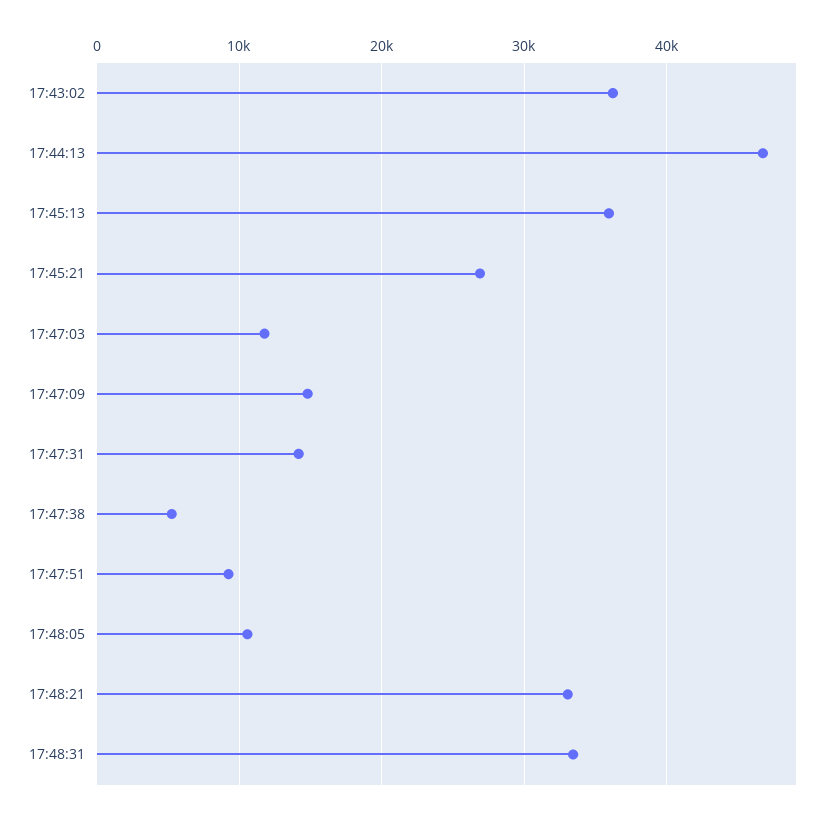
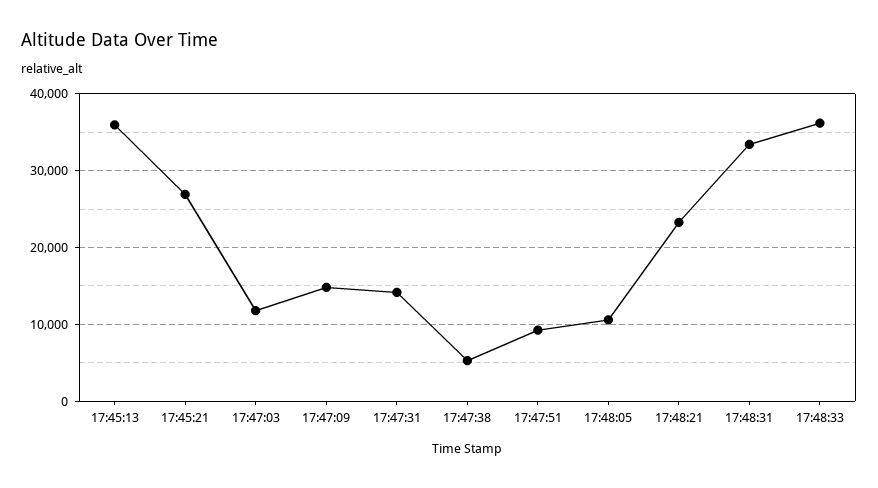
17:43:02: 36000 -> none
17:44:13: 47000 -> none
17:48:21: 33000 -> 23000
17:48:33: none -> 36000

